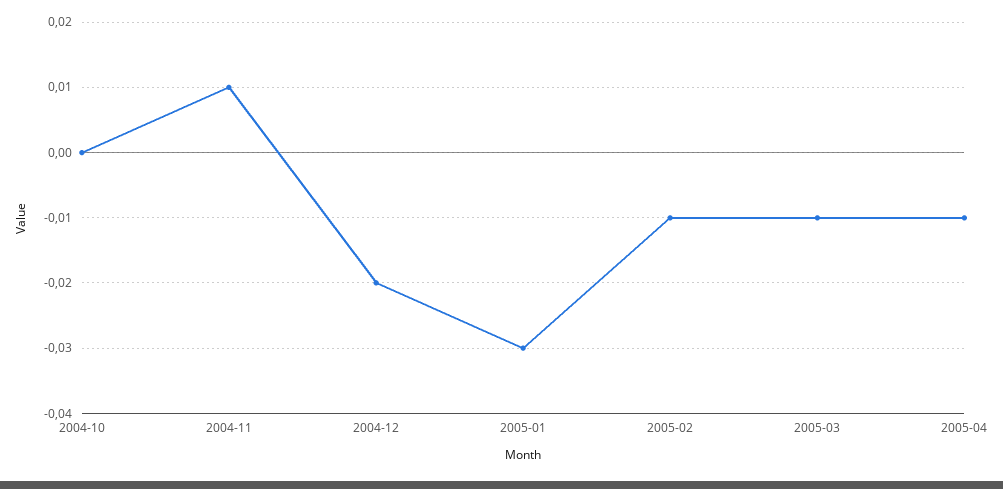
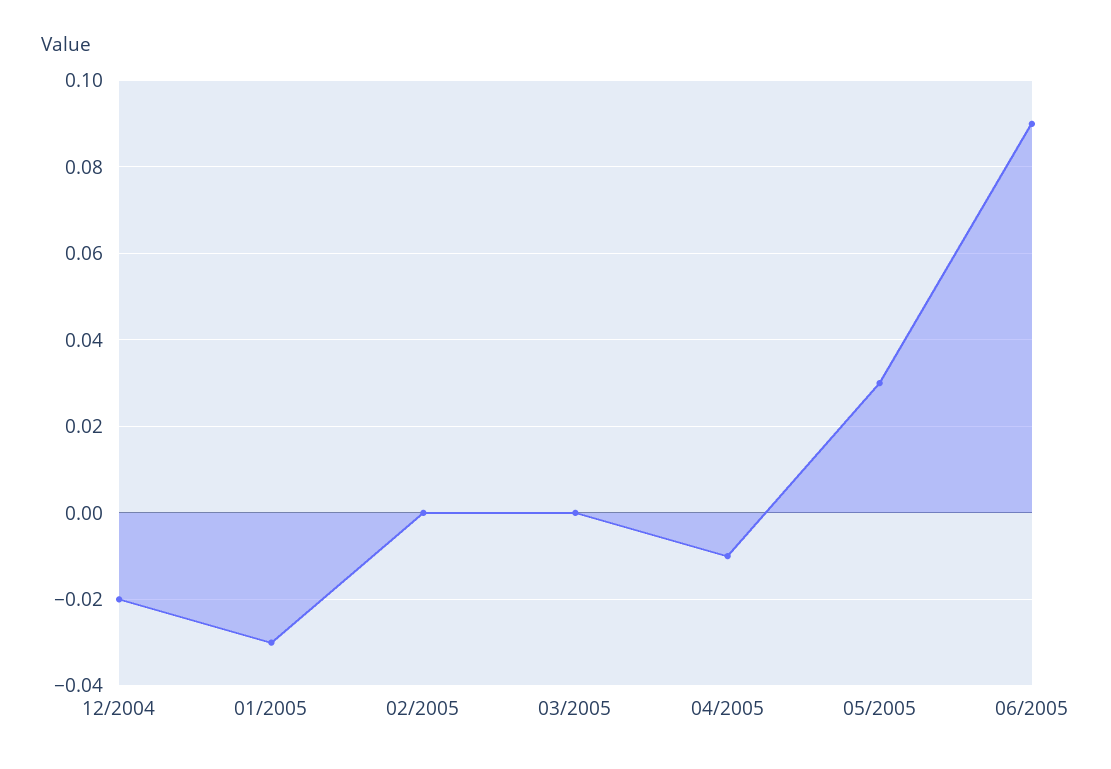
2004-10: 0 -> none
2004-11: 0.01 -> none
2005-02: -0.01 -> 0
2005-03: -0.01 -> 0
05/2005: none -> 0.03
06/2005: none -> 0.09

